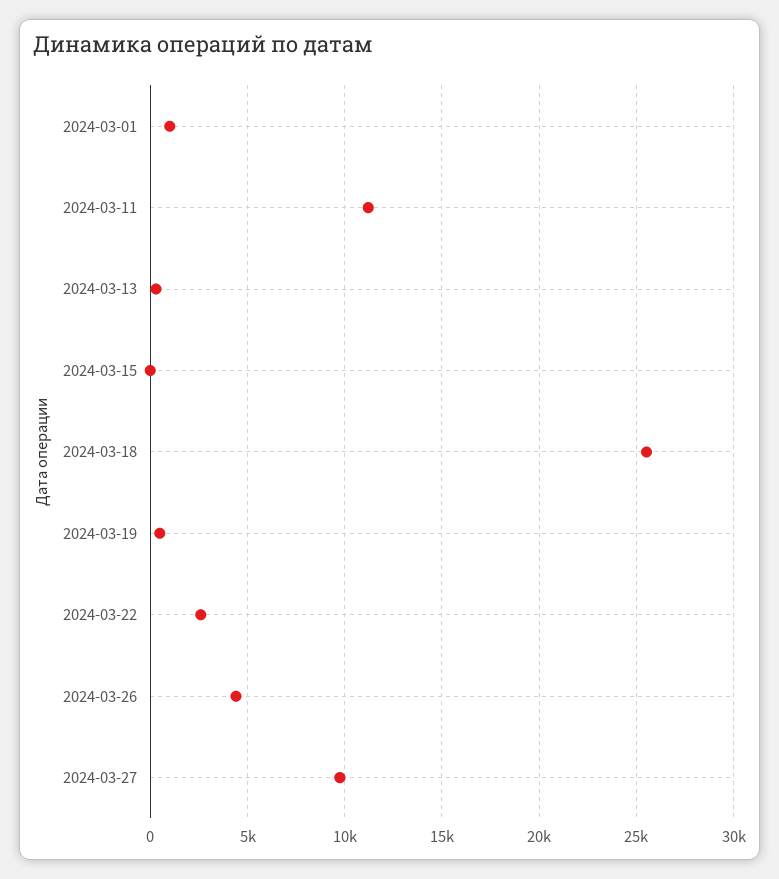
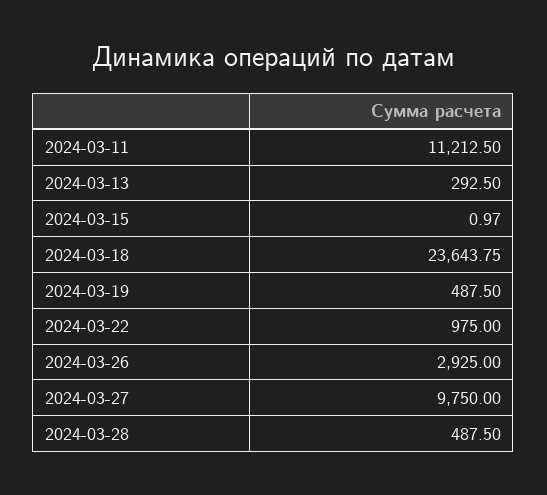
2024-03-01: 1000 -> none
2024-03-18: 25500 -> 23643.75
2024-03-22: 2500 -> 975
2024-03-26: 4500 -> 2925
2024-03-28: none -> 487.5

